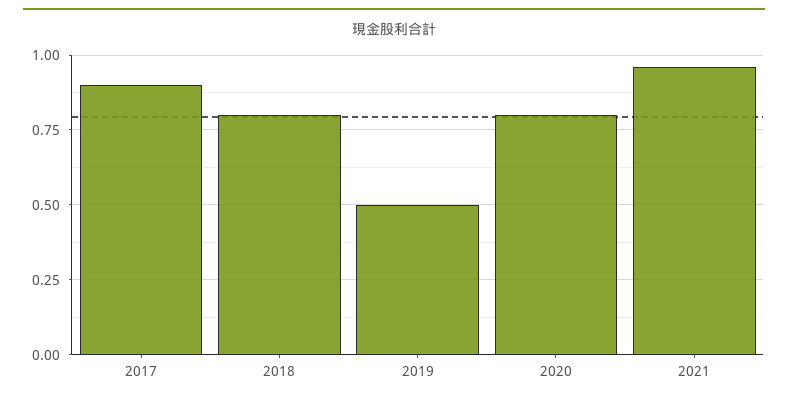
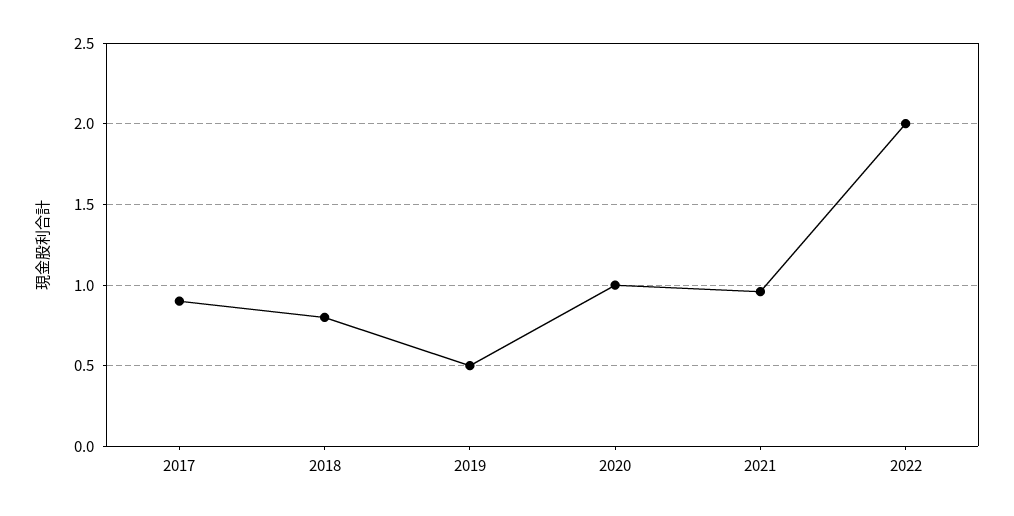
2020: 0.8 -> 1
2022: none -> 2

